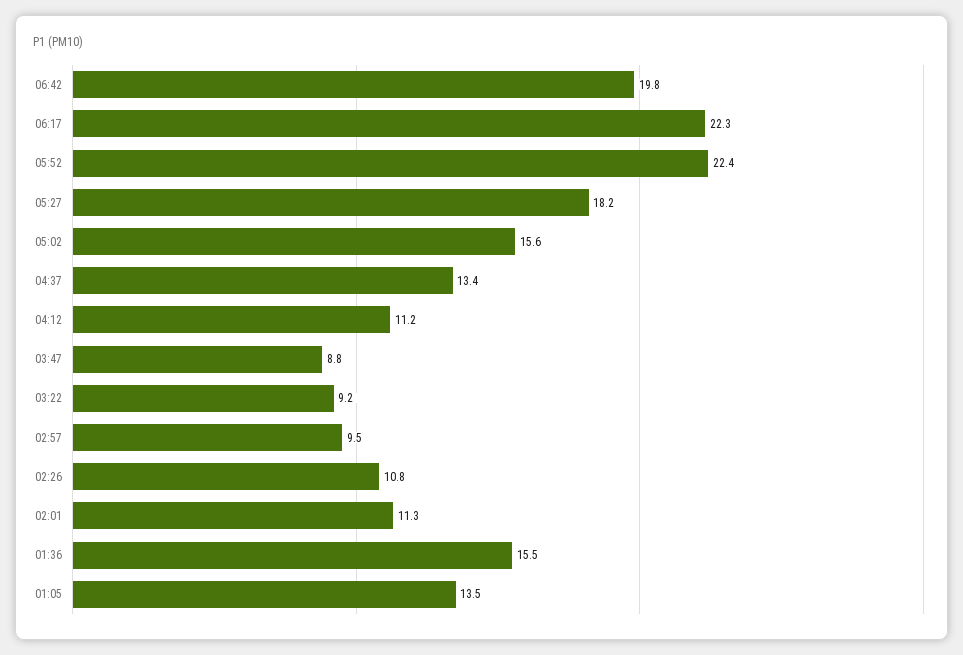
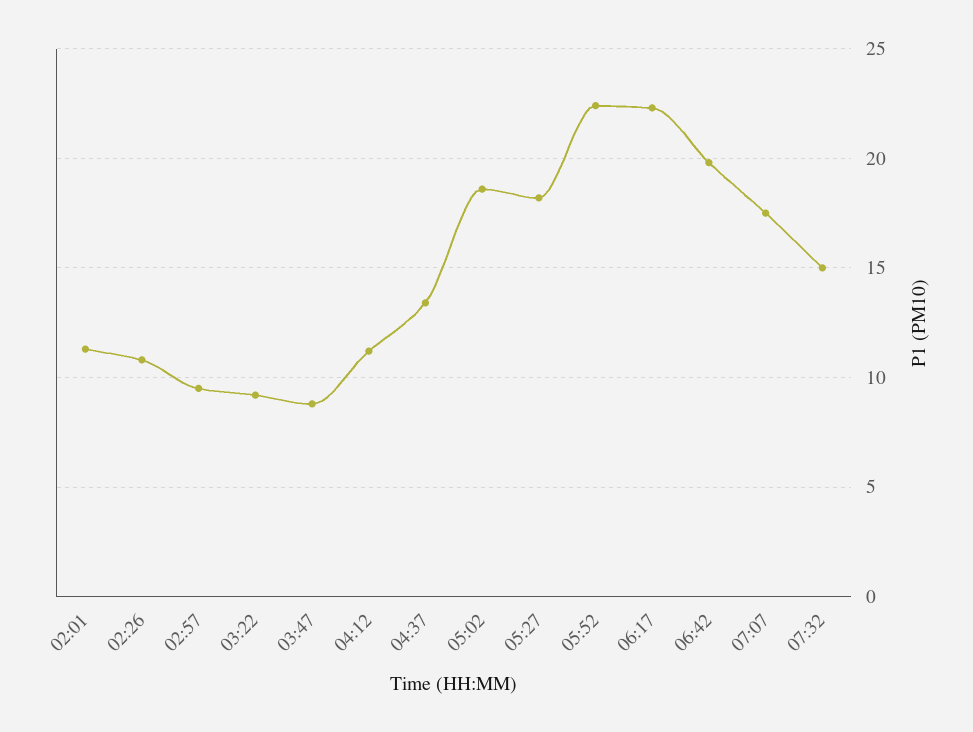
05:02: 15.6 -> 18.5
01:36: 15.5 -> none
01:05: 13.5 -> none
07:07: none -> 17.5
07:32: none -> 15

